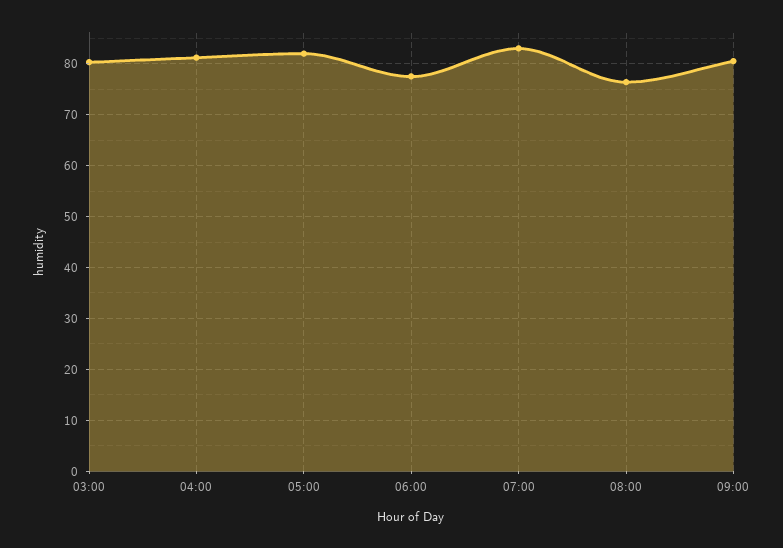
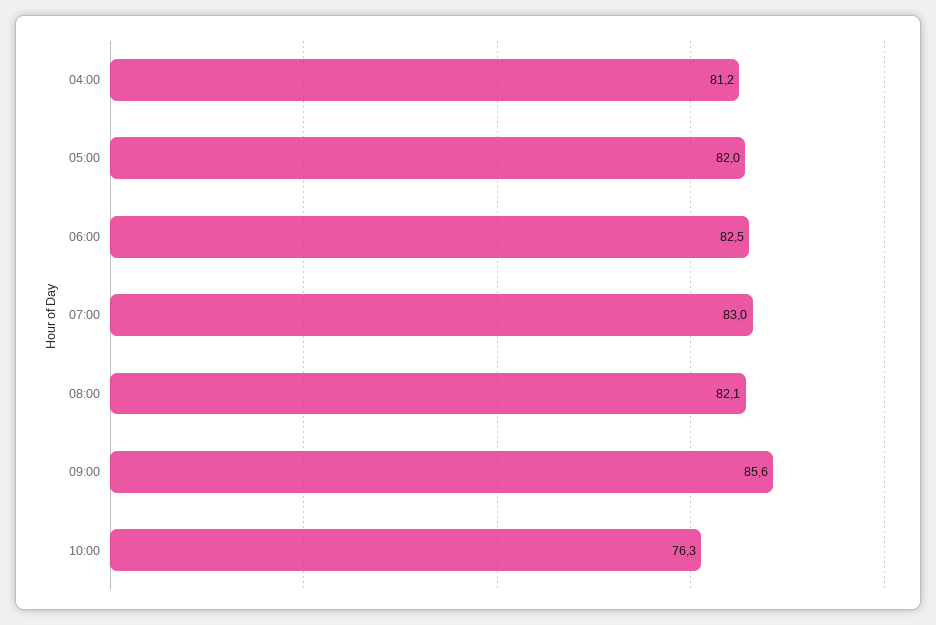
03:00: 80 -> none
06:00: 78 -> 82.5
08:00: 76 -> 82.1
09:00: 80 -> 85.6
10:00: none -> 76.3

